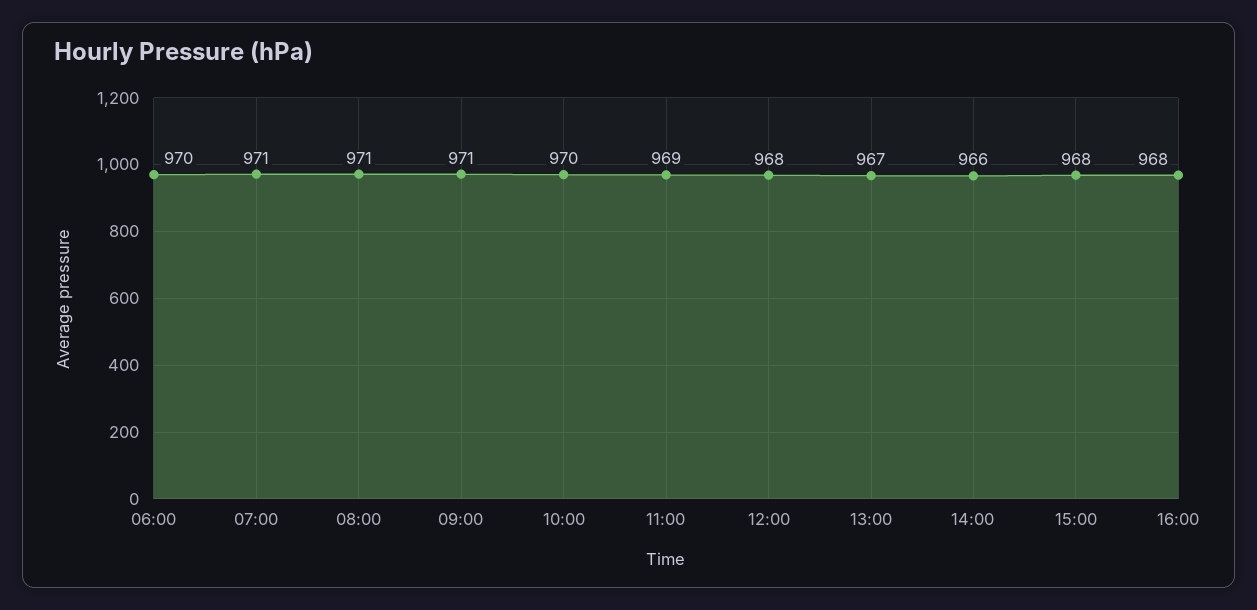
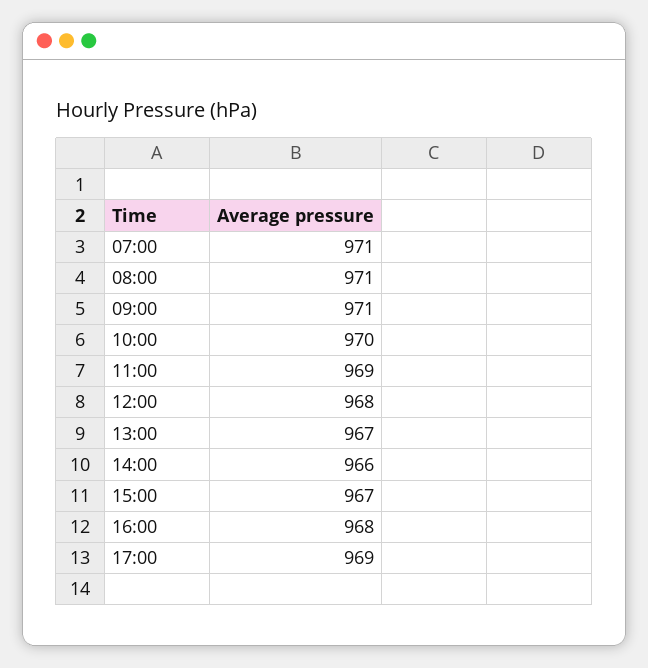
06:00: 970 -> none
15:00: 968 -> 967
17:00: none -> 969

